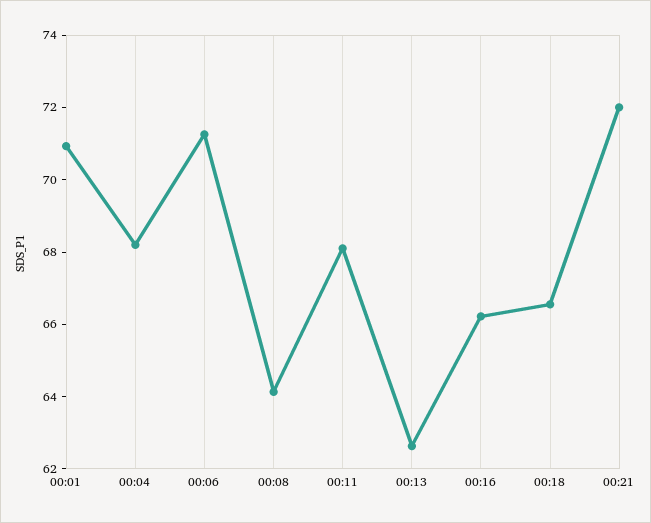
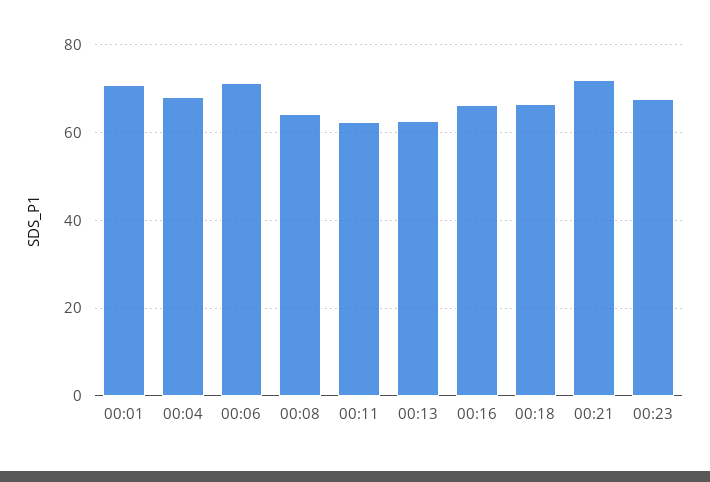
00:11: 68 -> 62
00:23: none -> 68

